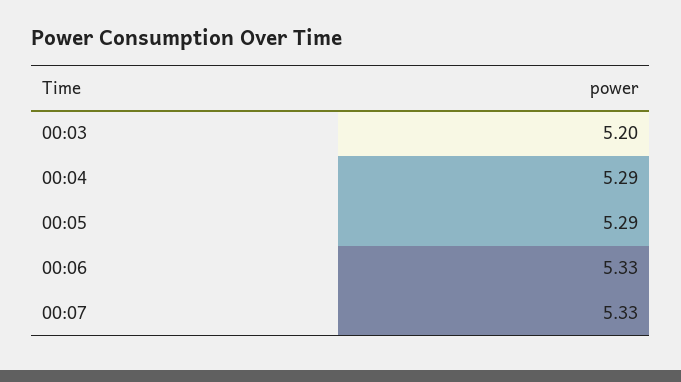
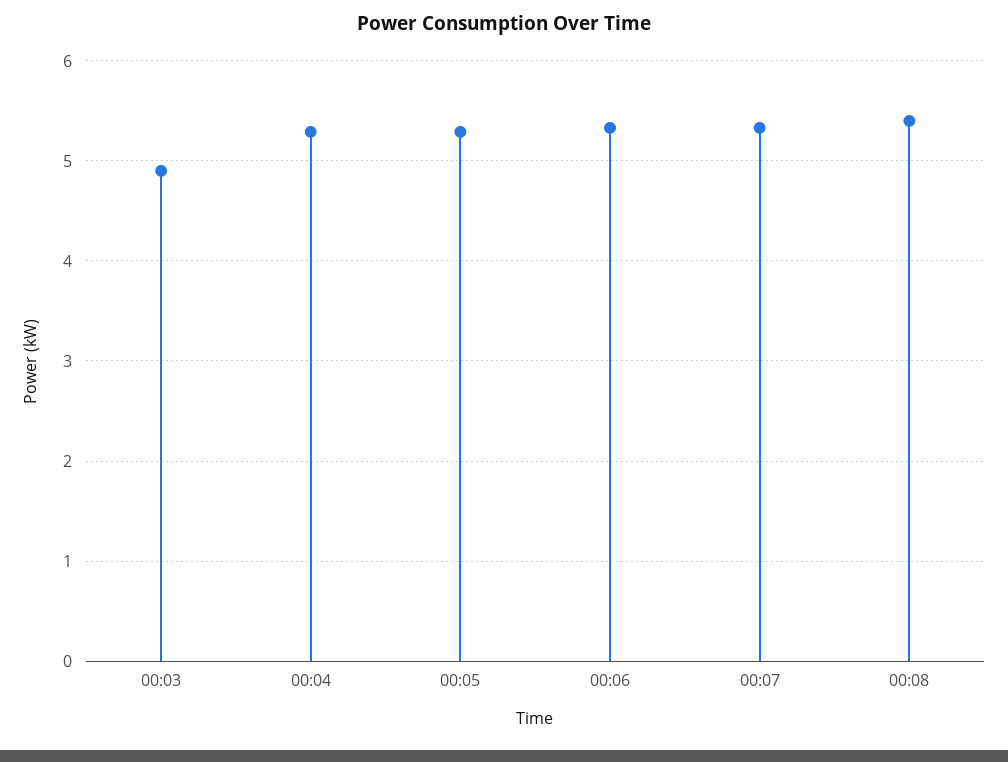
00:03: 5.2 -> 4.9
00:08: none -> 5.4

